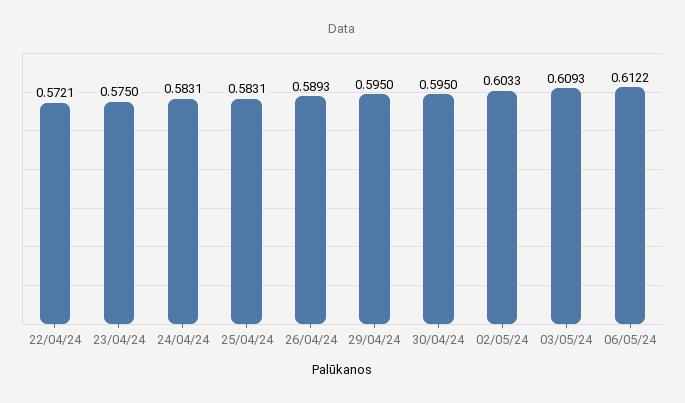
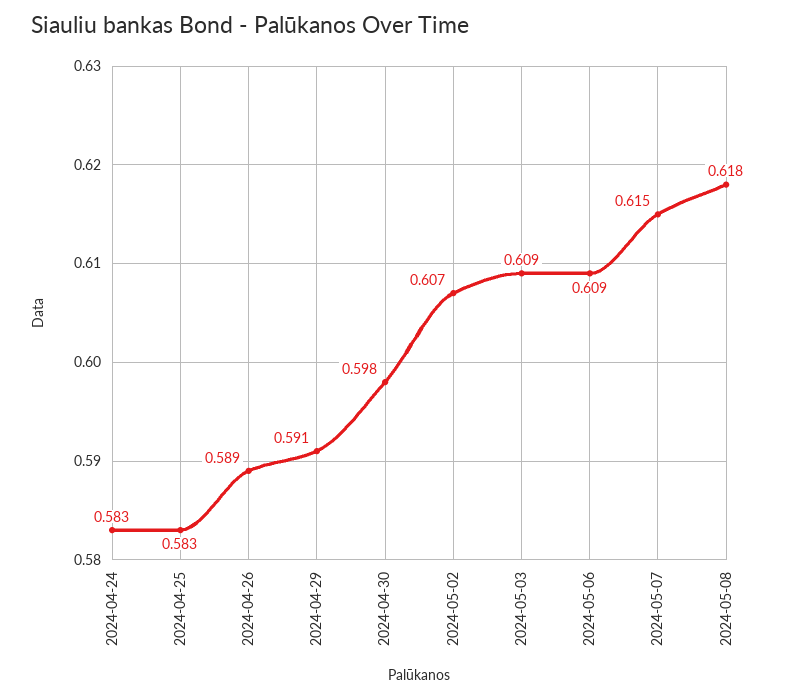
22/04/24: 0.5721 -> none
23/04/24: 0.575 -> none
29/04/24: 0.595 -> 0.591
30/04/24: 0.595 -> 0.598
02/05/24: 0.6033 -> 0.607
06/05/24: 0.6122 -> 0.609
2024-05-07: none -> 0.615
2024-05-08: none -> 0.618

